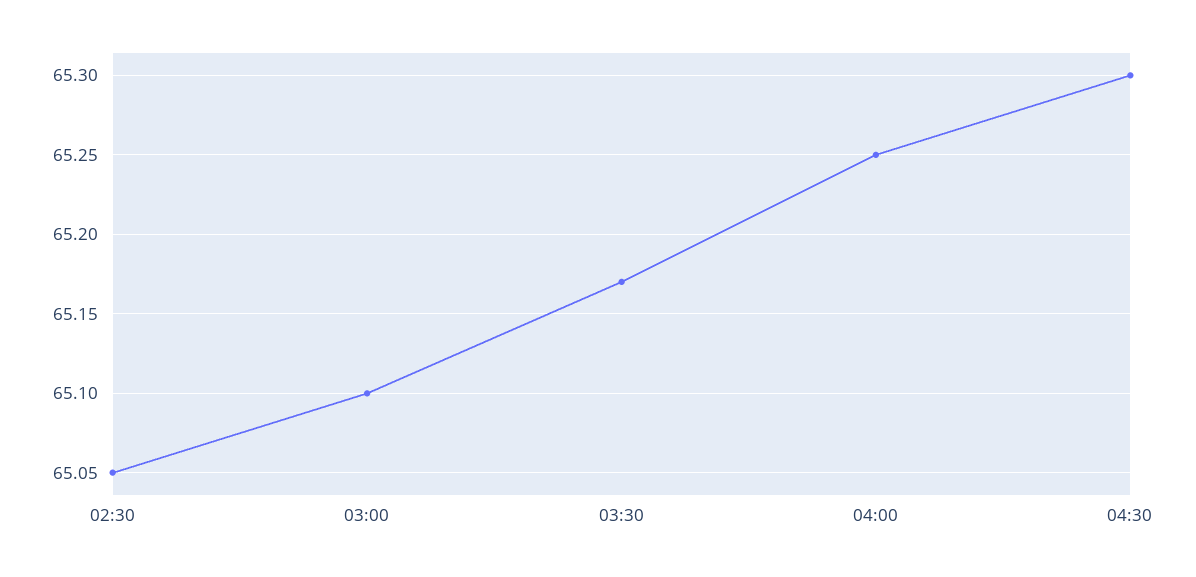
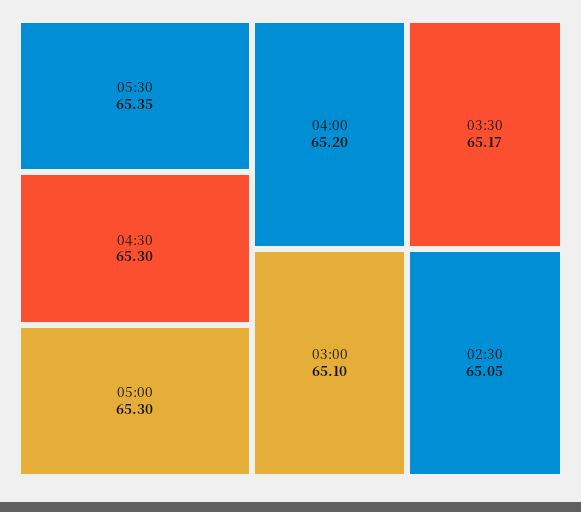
04:00: 65.25 -> 65.2
05:30: none -> 65.35
05:00: none -> 65.3

